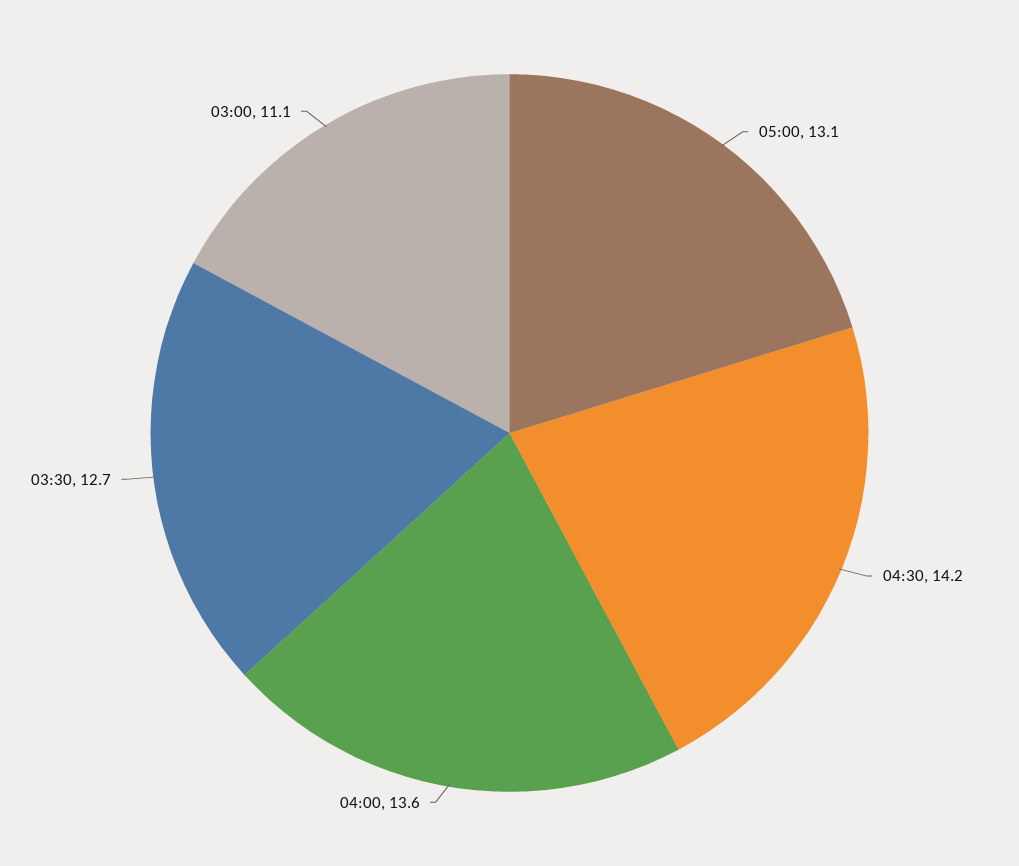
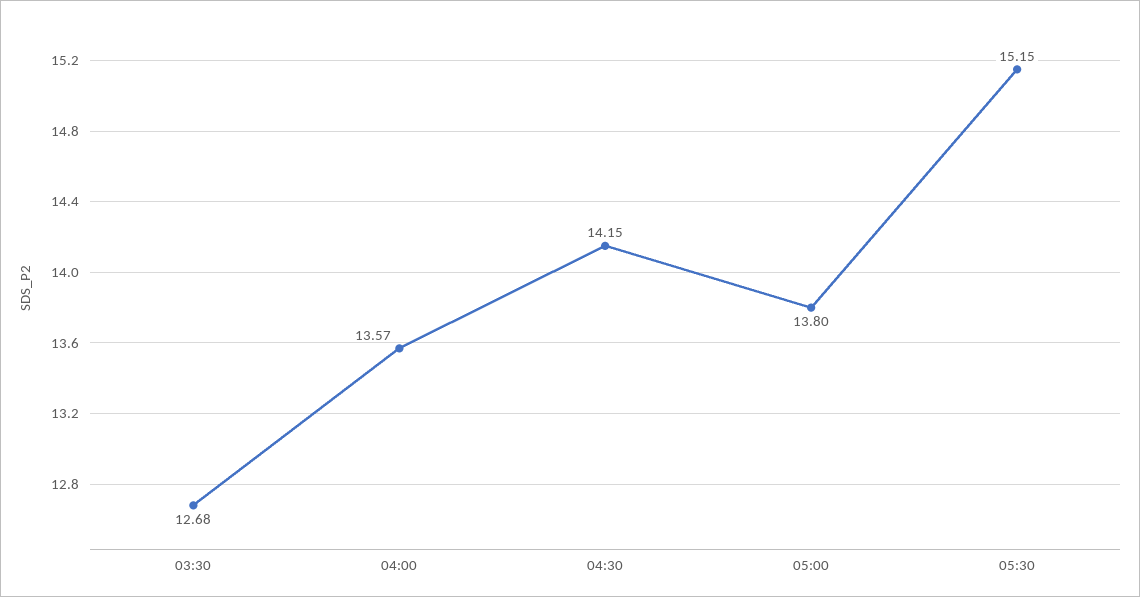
05:00: 13.1 -> 13.8
03:00: 11.1 -> none
05:30: none -> 15.15

